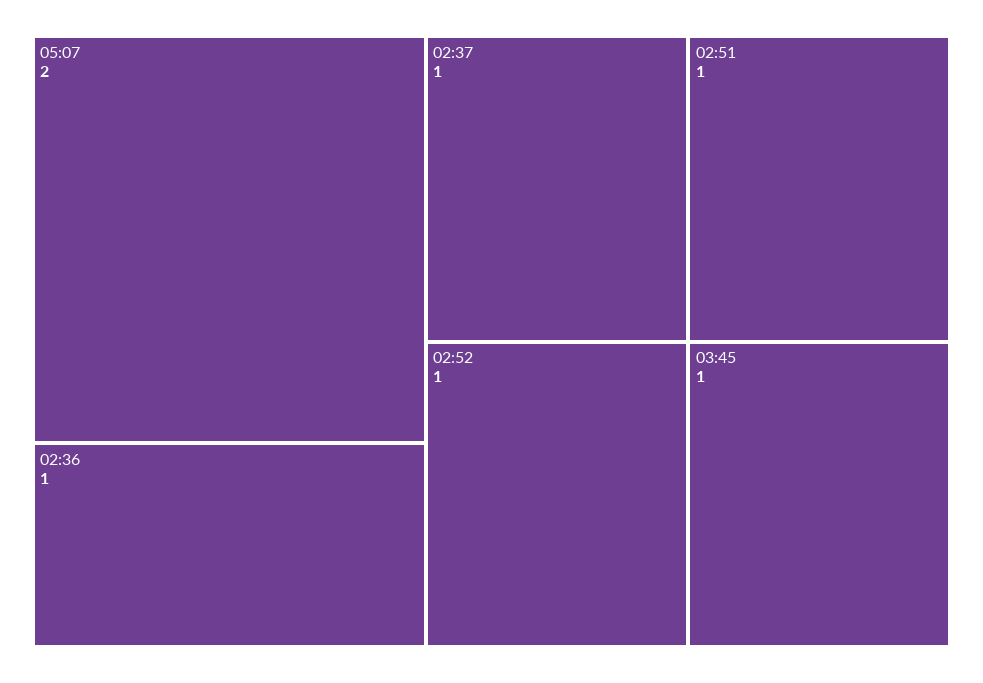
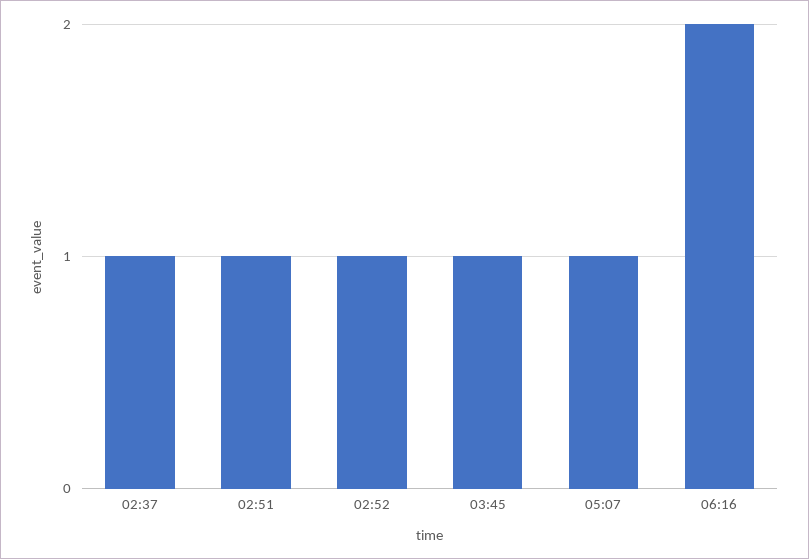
05:07: 2 -> 1
02:36: 1 -> none
06:16: none -> 2

